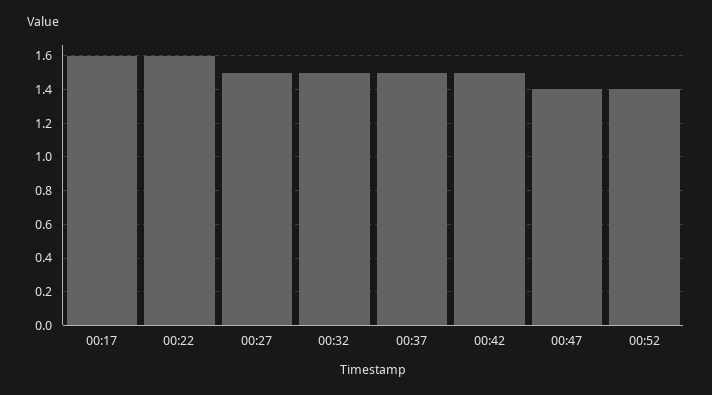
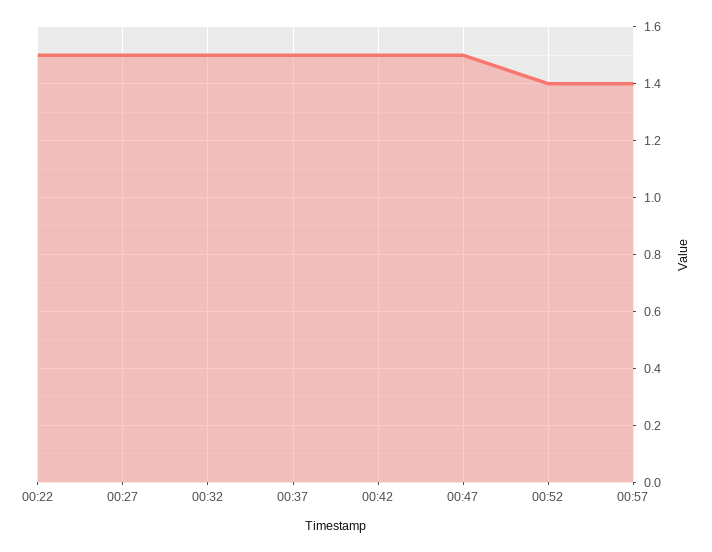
00:17: 1.6 -> none
00:22: 1.6 -> 1.5
00:47: 1.4 -> 1.5
00:57: none -> 1.4

